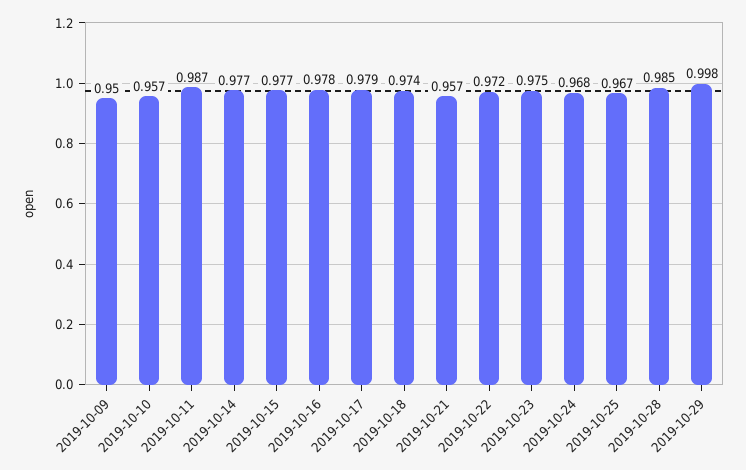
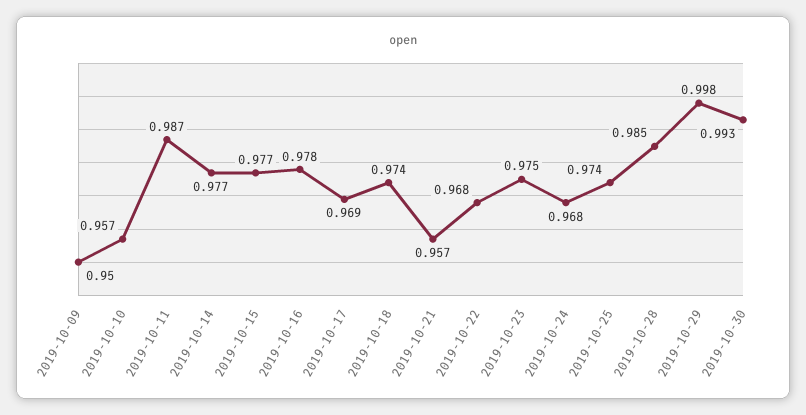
2019-10-17: 0.979 -> 0.969
2019-10-22: 0.972 -> 0.968
2019-10-25: 0.967 -> 0.974
2019-10-30: none -> 0.993

